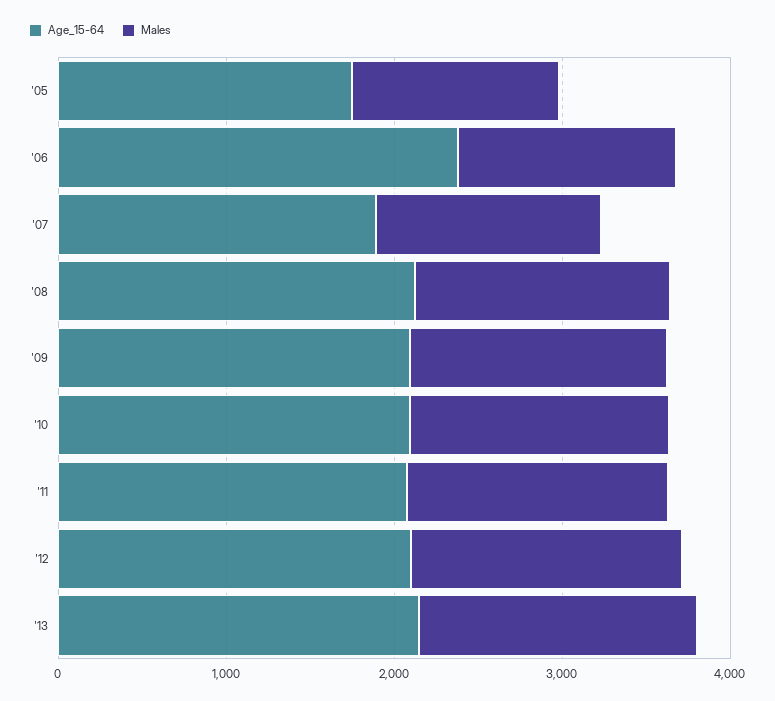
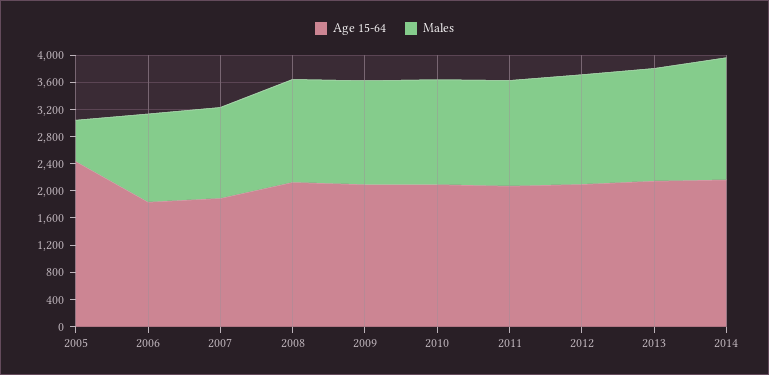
Age_15-64, '05: 1800 -> 2400
Males, '05: 1200 -> 600
Age_15-64, '06: 2400 -> 1800
Age_15-64, 2014: none -> 2200
Males, 2014: none -> 1800

